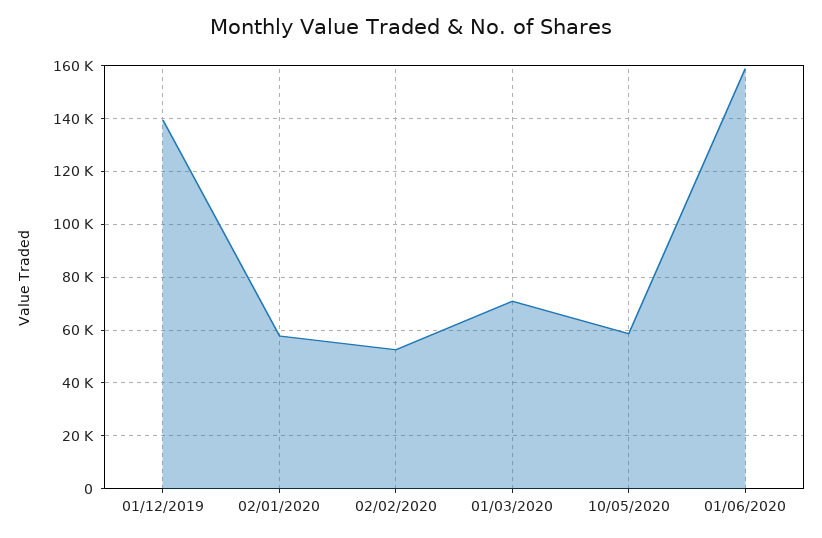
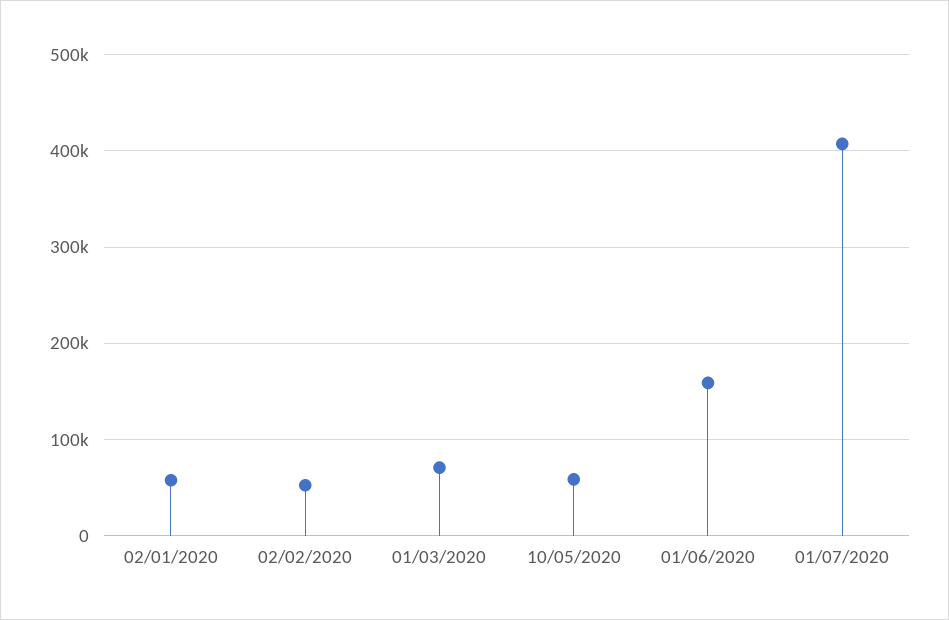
01/12/2019: 140000 -> none
01/07/2020: none -> 410000

